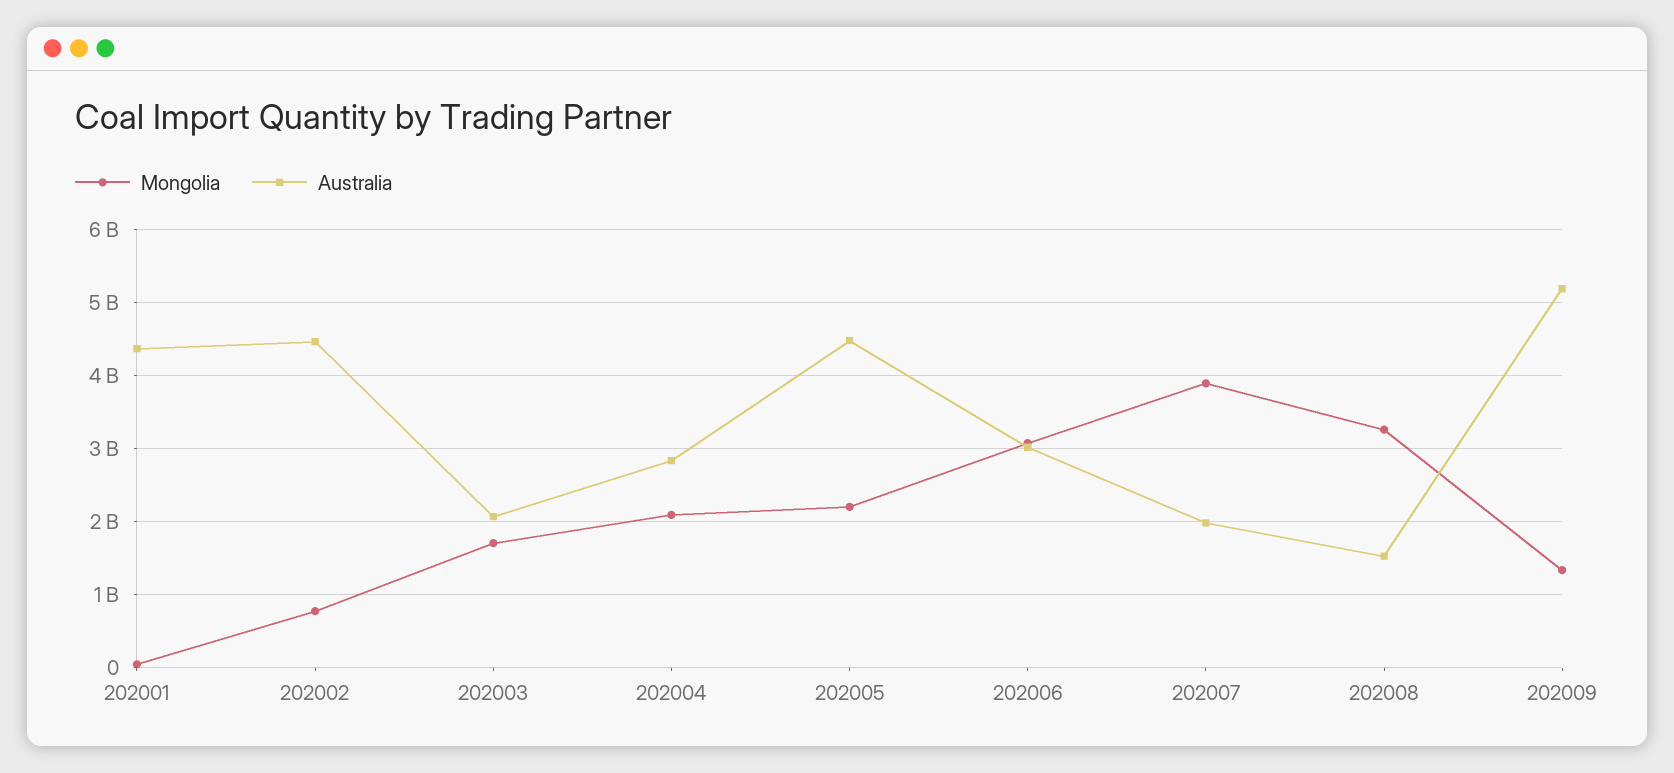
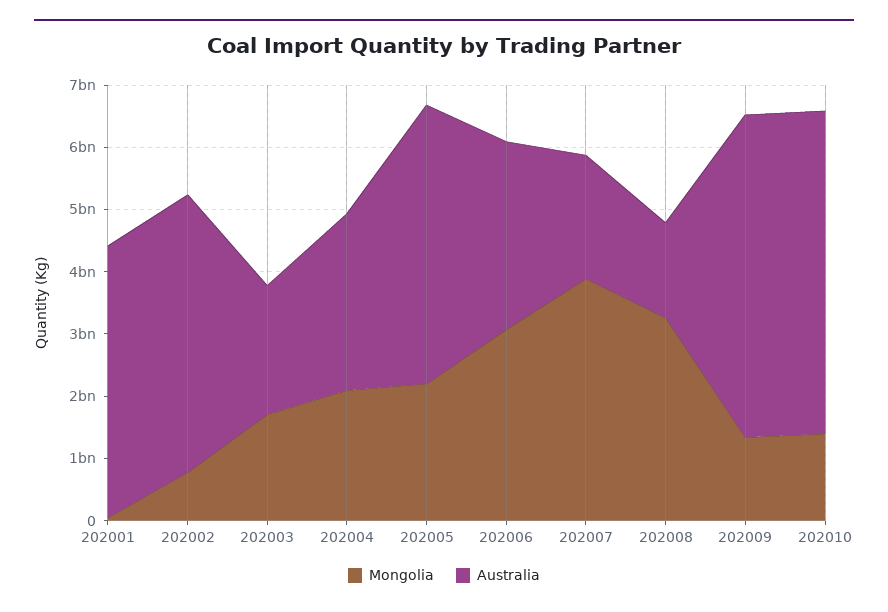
Mongolia, 202010: none -> 1400000000
Australia, 202010: none -> 5200000000

